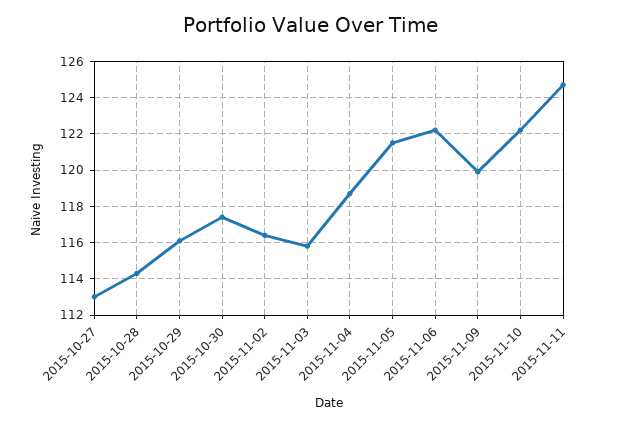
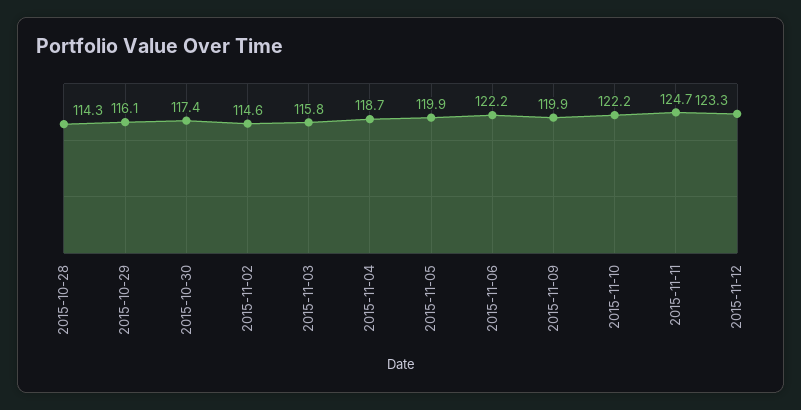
2015-10-27: 113 -> none
2015-11-02: 116.5 -> 114.6
2015-11-05: 121.5 -> 119.9
2015-11-12: none -> 123.3

